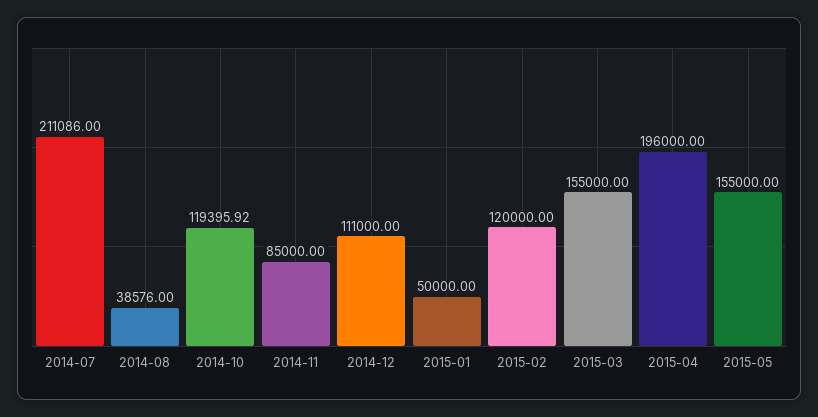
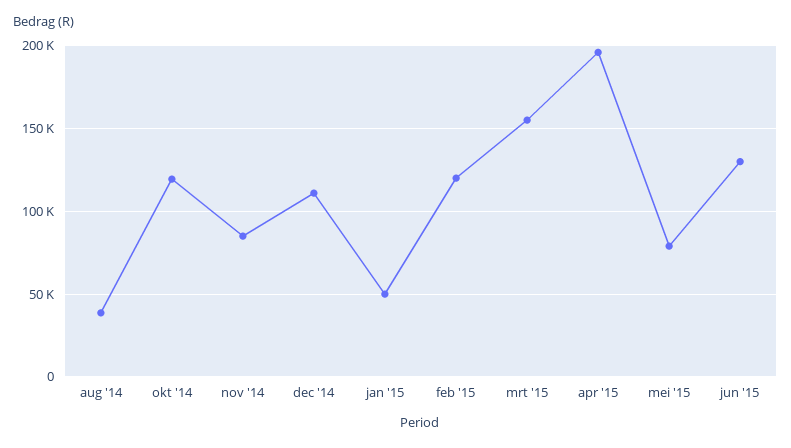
2014-07: 211086 -> none
2015-05: 155000 -> 80000
jun '15: none -> 130000

